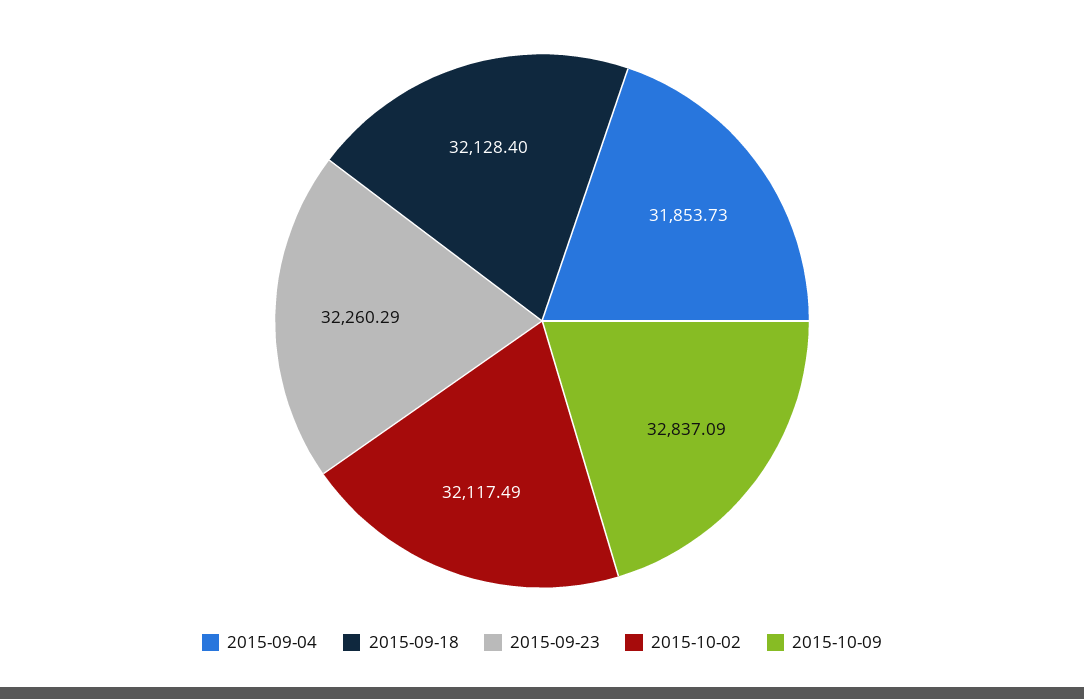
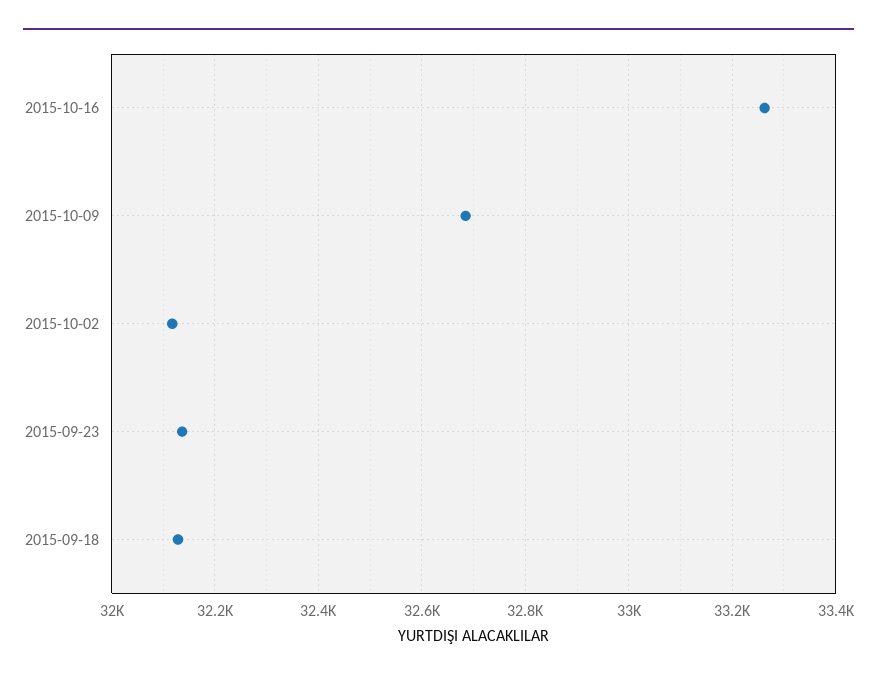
2015-09-04: 31853.73 -> none
2015-09-23: 32260.29 -> 32140
2015-10-09: 32837.09 -> 32680
2015-10-16: none -> 33260

